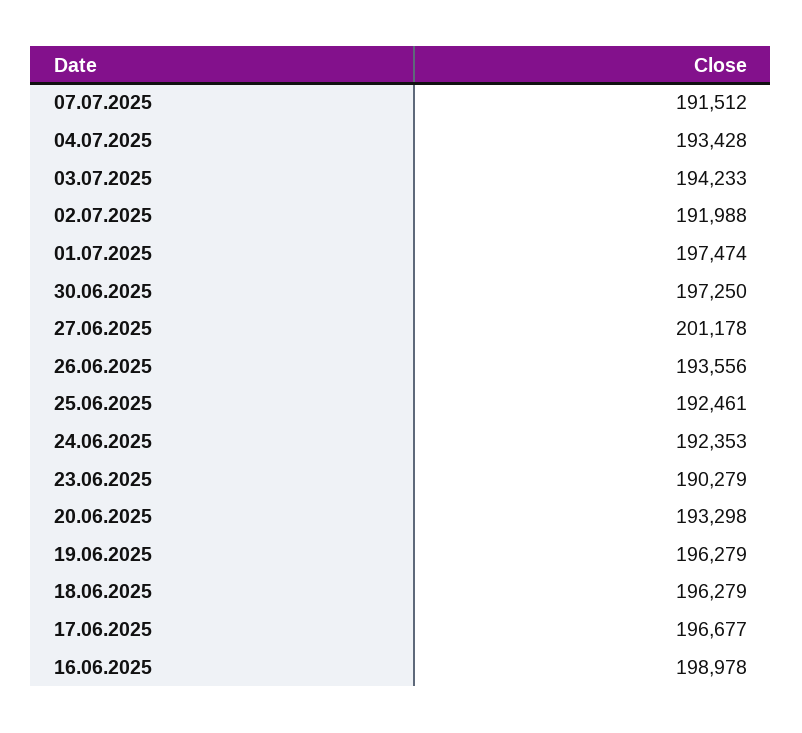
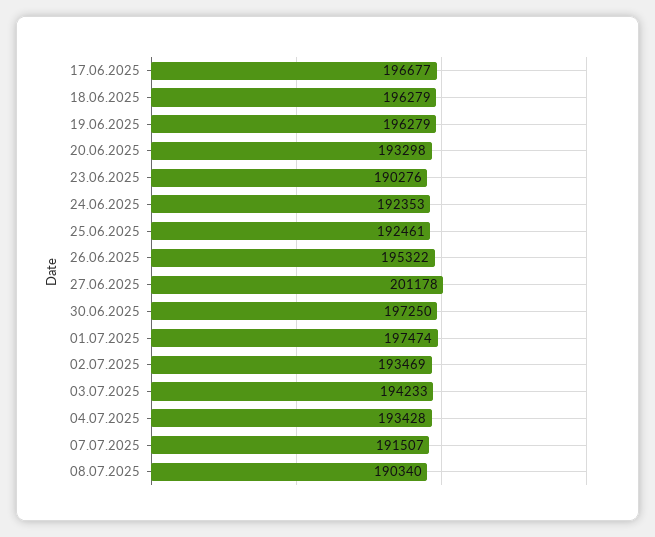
07.07.2025: 191512 -> 191507
02.07.2025: 191988 -> 193469
26.06.2025: 193556 -> 195322
23.06.2025: 190279 -> 190276
16.06.2025: 198978 -> none
08.07.2025: none -> 190340

